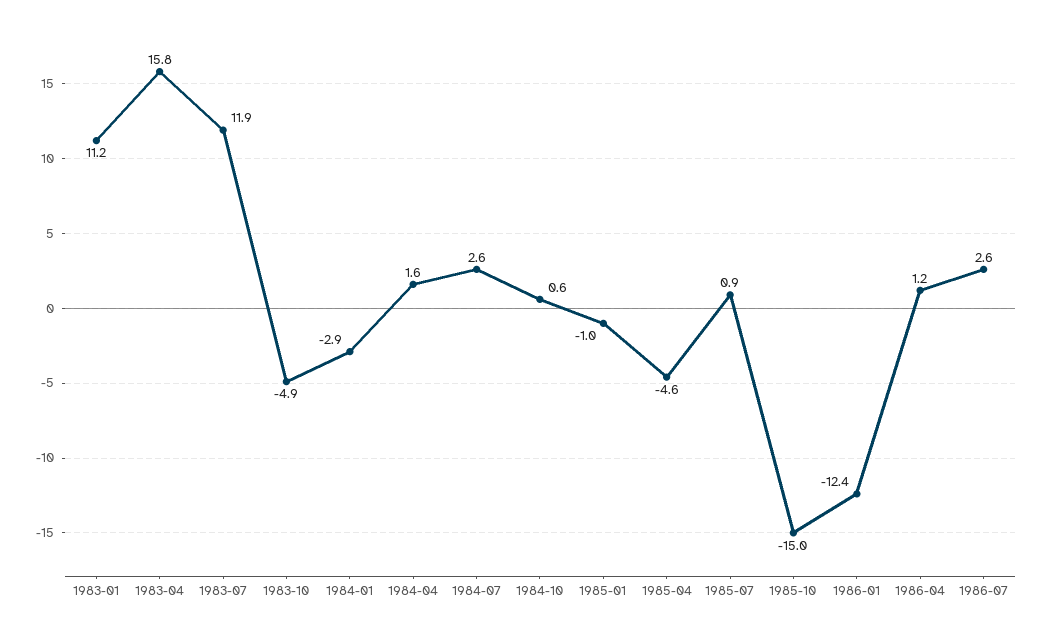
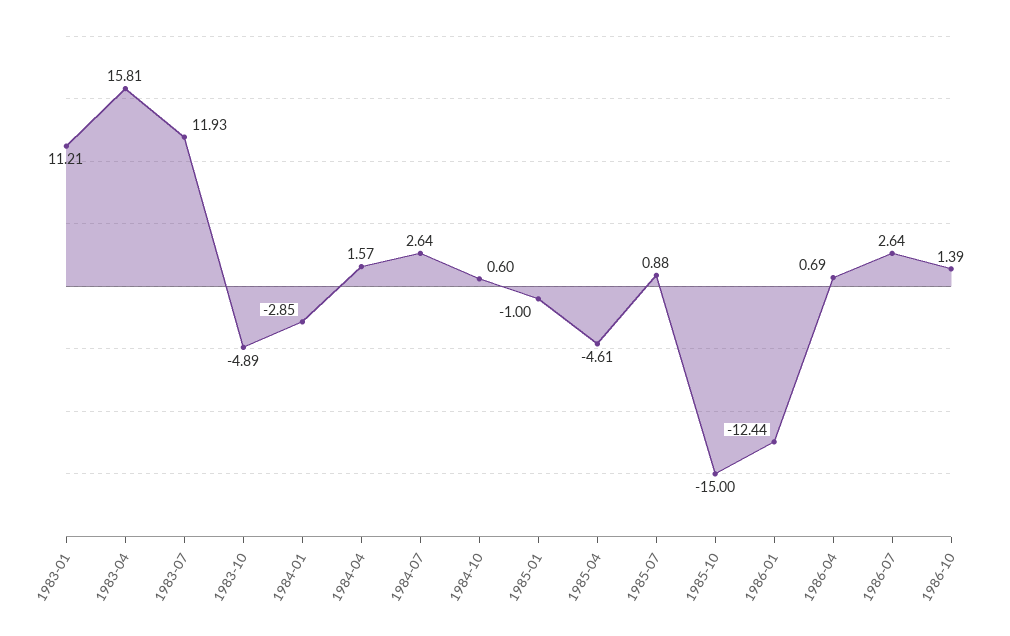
1986-04: 1.2 -> 0.69
1986-10: none -> 1.39

